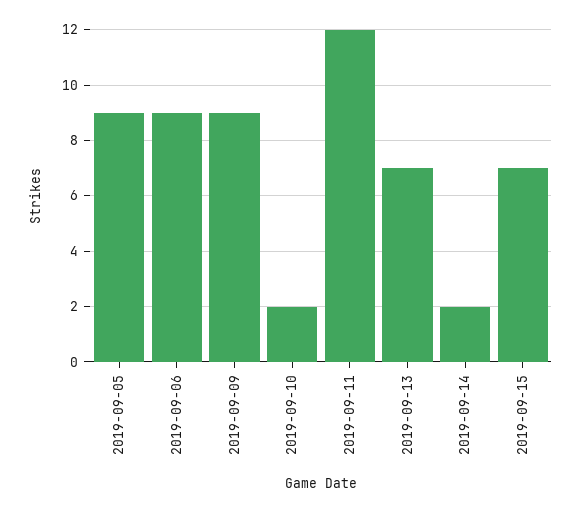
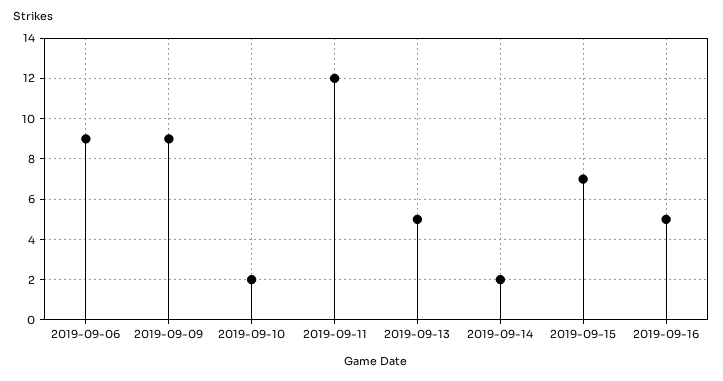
2019-09-05: 9 -> none
2019-09-13: 7 -> 5
2019-09-16: none -> 5

